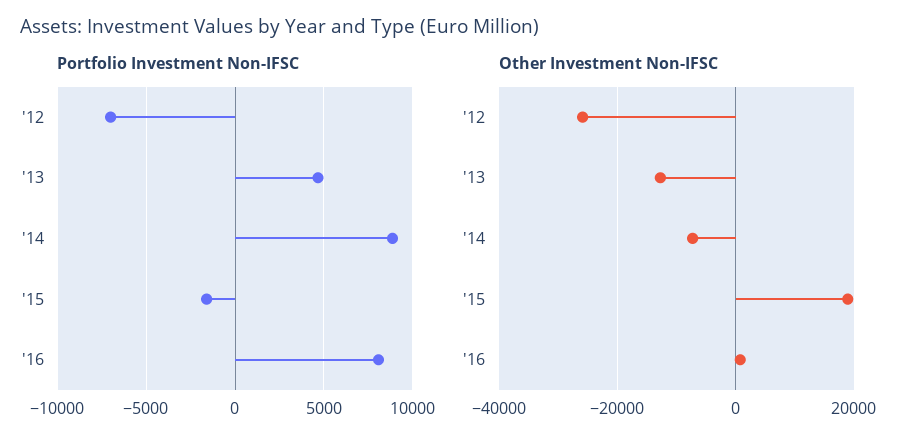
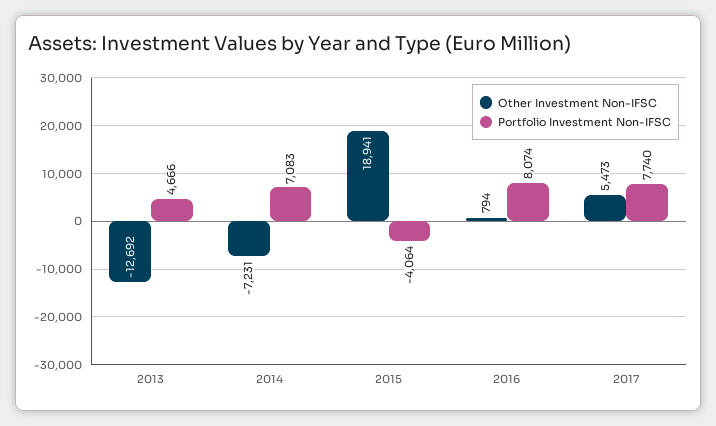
Portfolio Investment Non-IFSC, '12: -7000 -> none
Portfolio Investment Non-IFSC, '14: 9000 -> 7083
Portfolio Investment Non-IFSC, '15: -1500 -> -4064
Other Investment Non-IFSC, '12: -26000 -> none
Other Investment Non-IFSC, 2017: none -> 5473
Portfolio Investment Non-IFSC, 2017: none -> 7740

